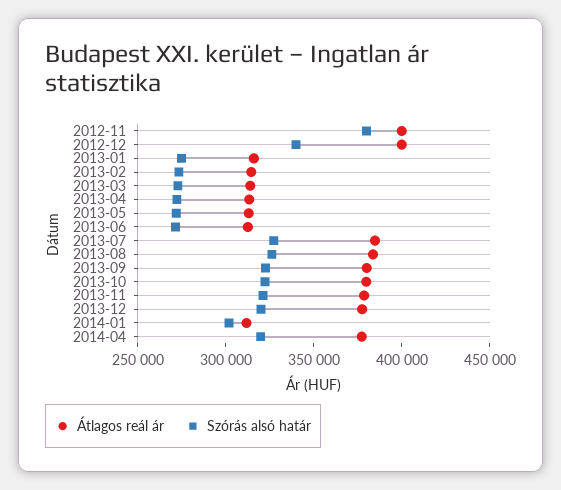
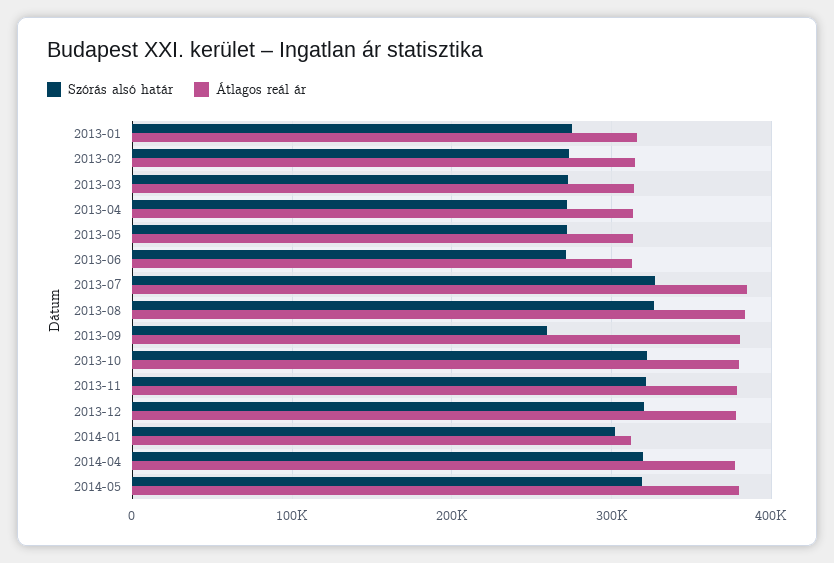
Átlagos reál ár, 2012-11: 400000 -> none
Szórás alsó határ, 2012-11: 380000 -> none
Átlagos reál ár, 2012-12: 400000 -> none
Szórás alsó határ, 2012-12: 340000 -> none
Szórás alsó határ, 2013-09: 320000 -> 260000
Szórás alsó határ, 2014-05: none -> 320000
Átlagos reál ár, 2014-05: none -> 380000

